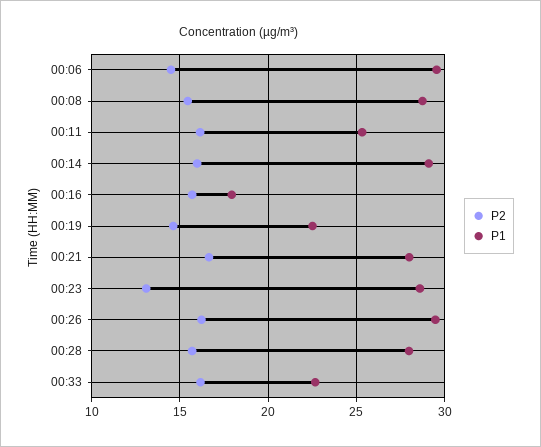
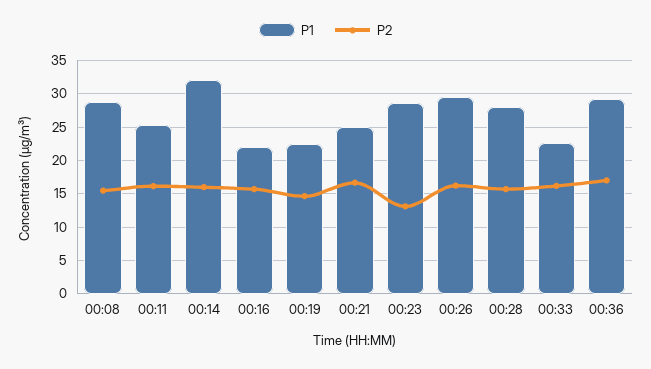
P2, 00:06: 14.5 -> none
P1, 00:06: 29.5 -> none
P1, 00:14: 29 -> 32
P1, 00:16: 18 -> 22
P1, 00:21: 28 -> 25
P1, 00:36: none -> 29
P2, 00:36: none -> 17

